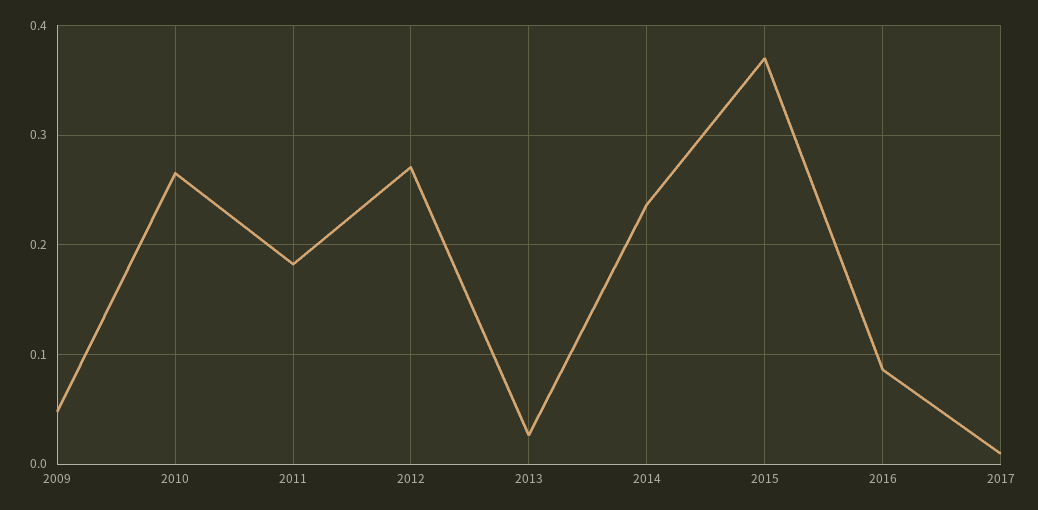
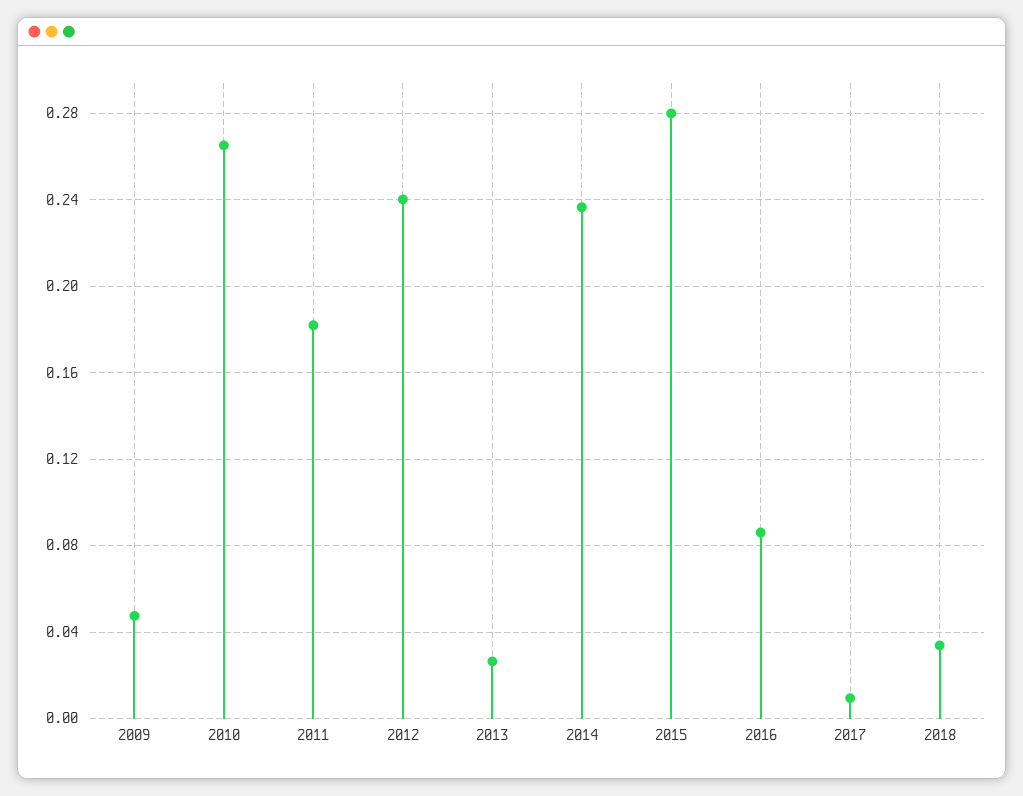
2012: 0.27 -> 0.24
2015: 0.37 -> 0.28
2018: none -> 0.035

